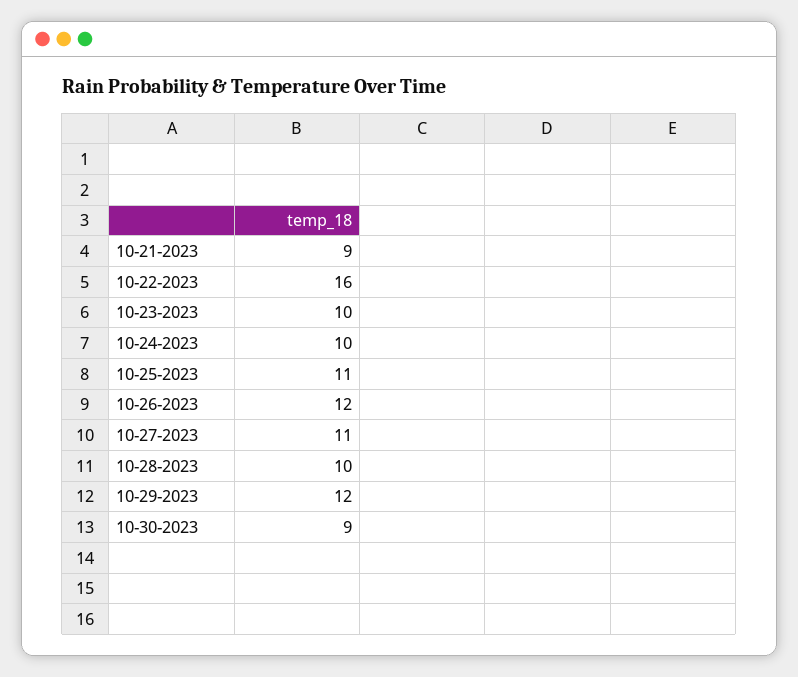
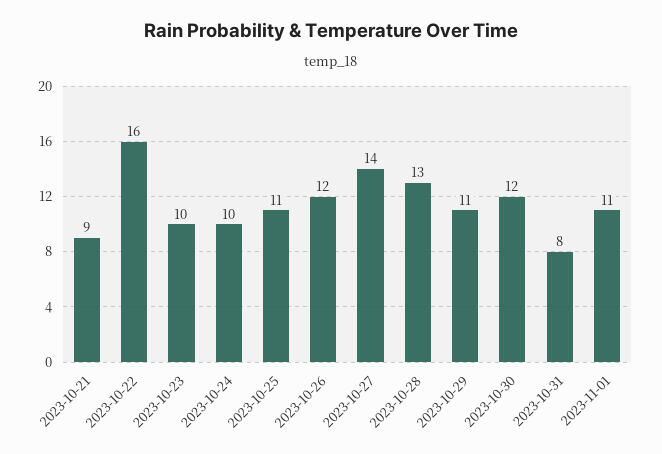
10-27-2023: 11 -> 14
10-28-2023: 10 -> 13
10-29-2023: 12 -> 11
10-30-2023: 9 -> 12
2023-10-31: none -> 8
2023-11-01: none -> 11

